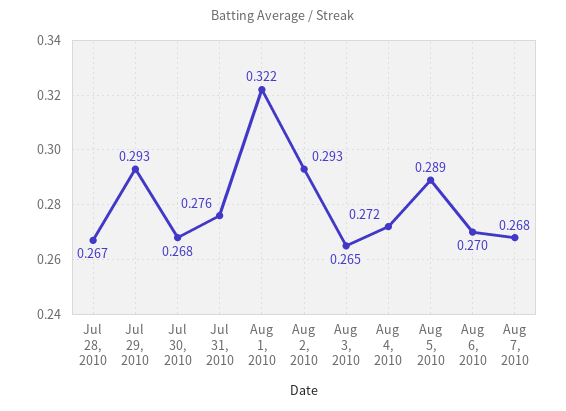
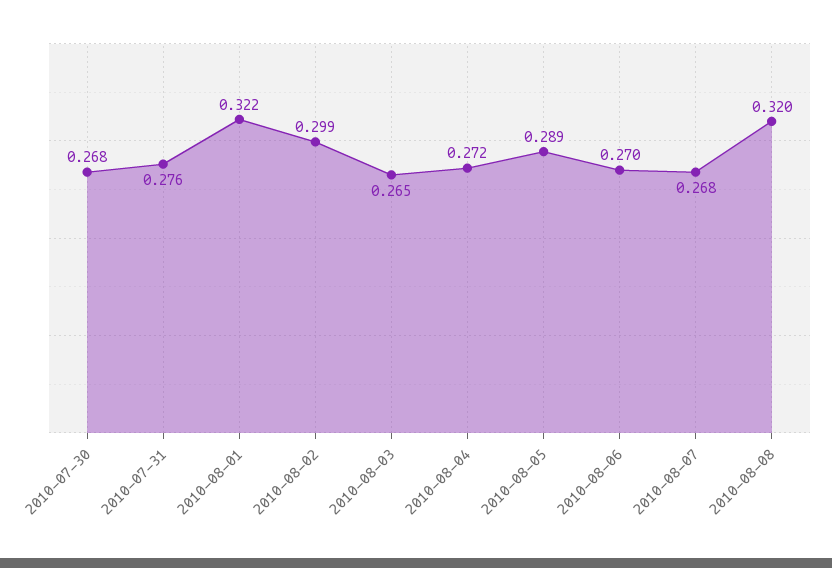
Jul 28, 2010: 0.267 -> none
Jul 29, 2010: 0.293 -> none
Aug 2, 2010: 0.293 -> 0.299
2010-08-08: none -> 0.32

